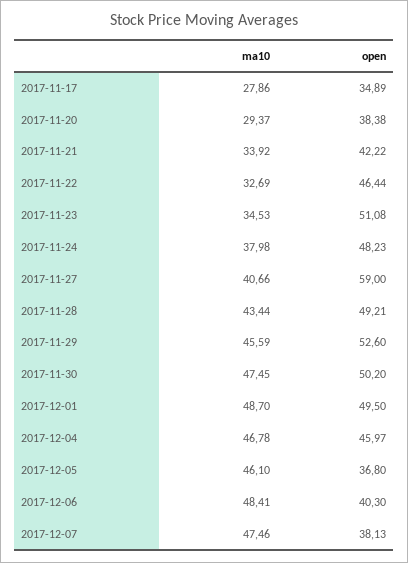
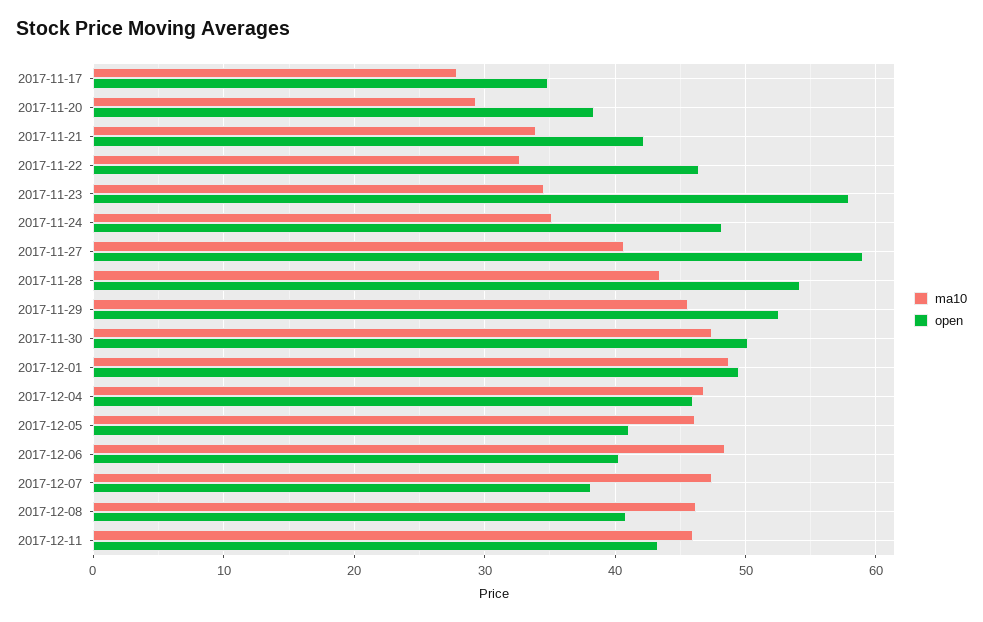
open, 2017-11-23: 51.08 -> 58
ma10, 2017-11-24: 37.98 -> 35
open, 2017-11-28: 49.21 -> 54
open, 2017-12-05: 36.8 -> 41
ma10, 2017-12-08: none -> 46
open, 2017-12-08: none -> 41
ma10, 2017-12-11: none -> 46
open, 2017-12-11: none -> 43

